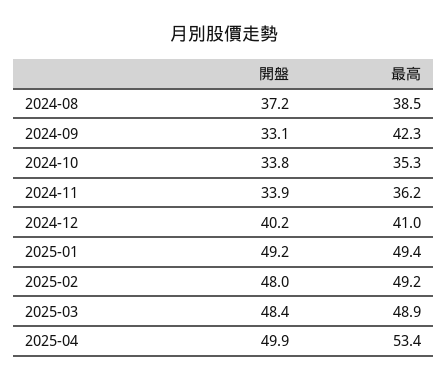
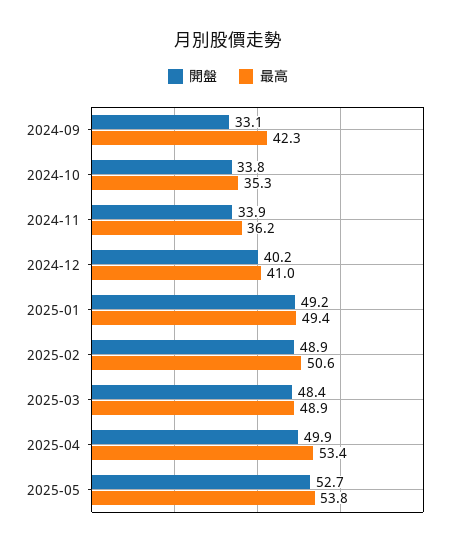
開盤, 2024-08: 37.2 -> none
最高, 2024-08: 38.5 -> none
開盤, 2025-02: 48 -> 48.9
最高, 2025-02: 49.2 -> 50.6
開盤, 2025-05: none -> 52.7
最高, 2025-05: none -> 53.8

